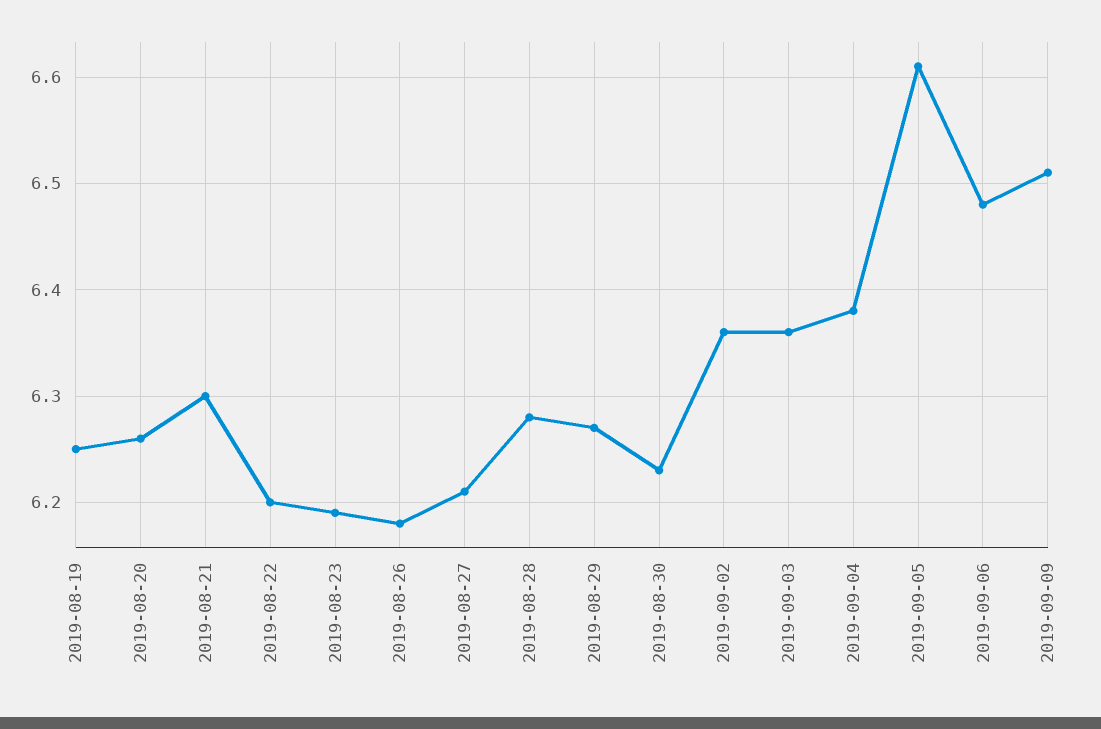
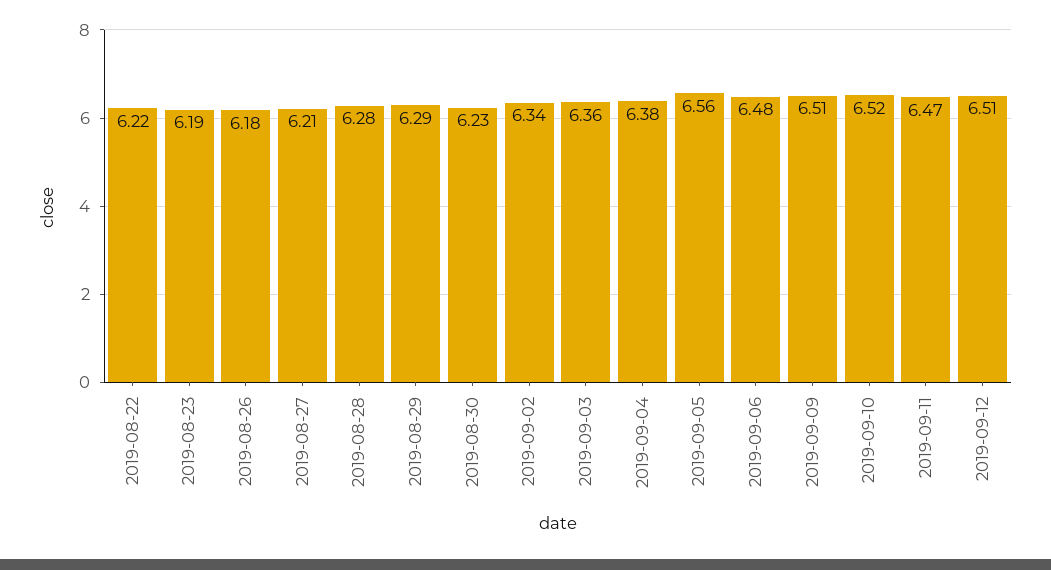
2019-08-19: 6.25 -> none
2019-08-20: 6.26 -> none
2019-08-21: 6.3 -> none
2019-08-22: 6.2 -> 6.22
2019-08-29: 6.27 -> 6.29
2019-09-02: 6.36 -> 6.34
2019-09-05: 6.61 -> 6.56
2019-09-10: none -> 6.52
2019-09-11: none -> 6.47
2019-09-12: none -> 6.51

